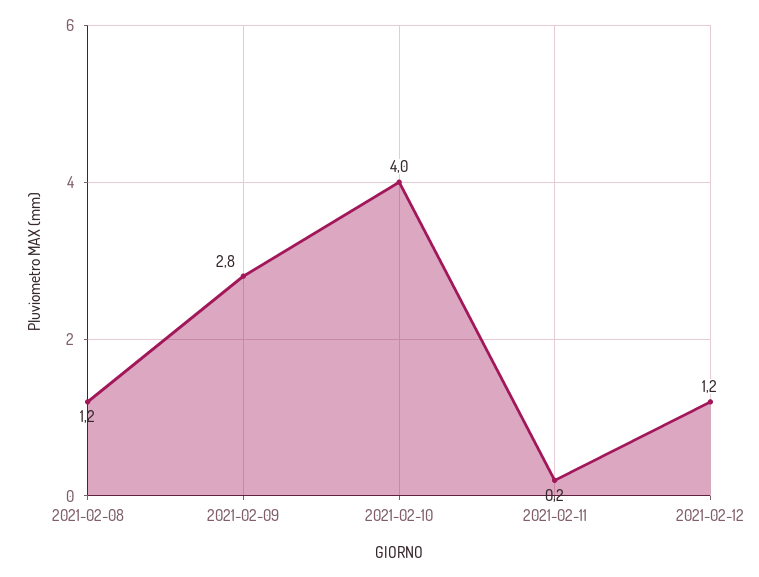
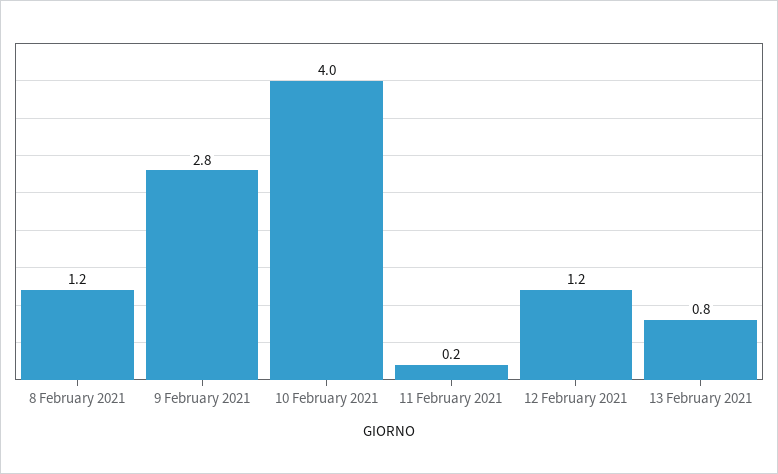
13 February 2021: none -> 0.8

